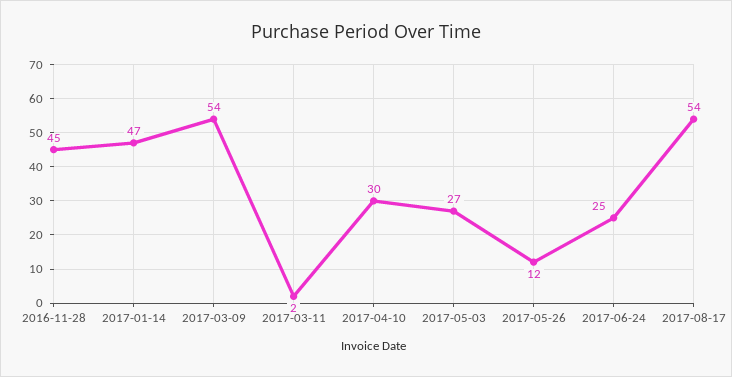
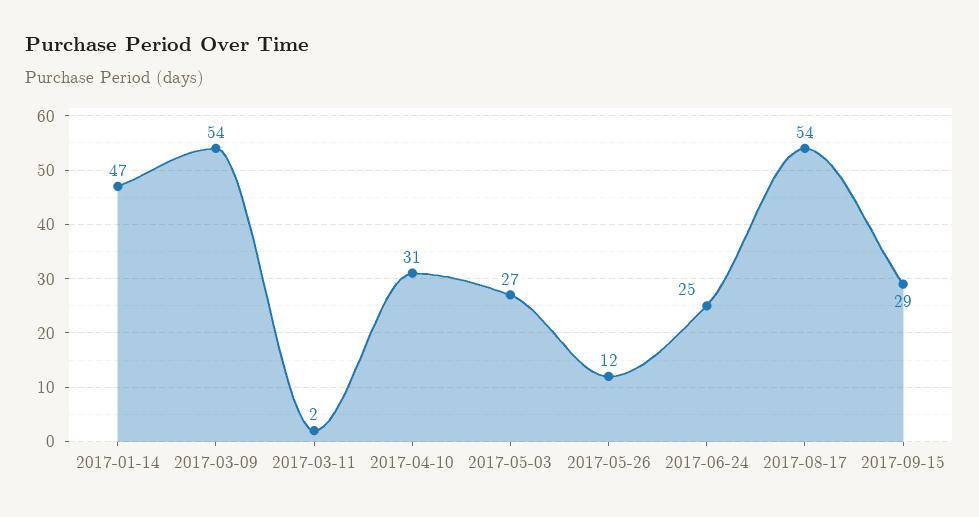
2016-11-28: 45 -> none
2017-04-10: 30 -> 31
2017-09-15: none -> 29

